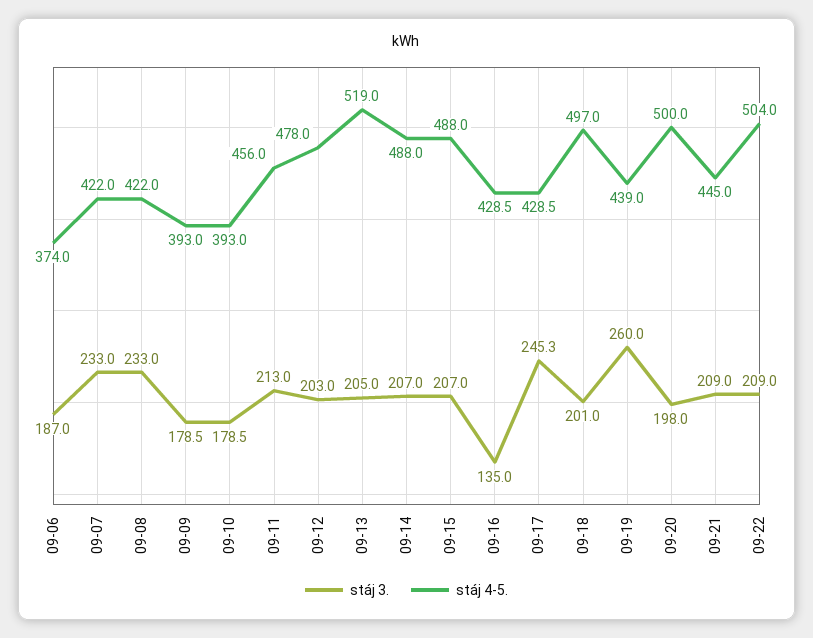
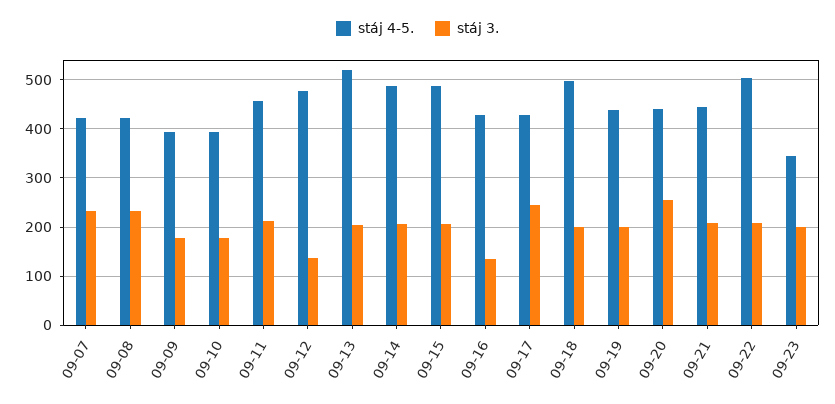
stáj 3., 09-06: 187 -> none
stáj 4-5., 09-06: 374 -> none
stáj 3., 09-12: 203 -> 140
stáj 3., 09-19: 260 -> 200
stáj 3., 09-20: 198 -> 260
stáj 4-5., 09-20: 500 -> 440
stáj 4-5., 09-23: none -> 340
stáj 3., 09-23: none -> 200

